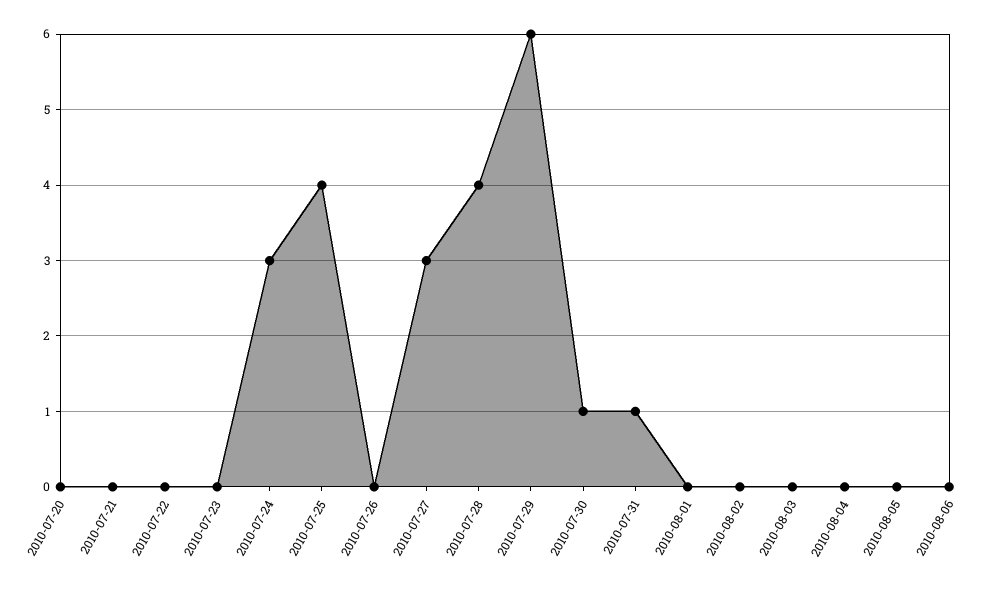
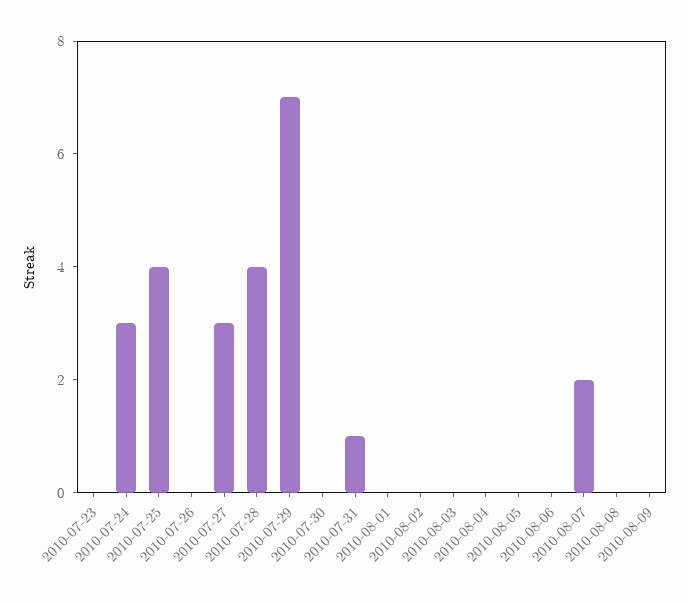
2010-07-20: 0 -> none
2010-07-21: 0 -> none
2010-07-22: 0 -> none
2010-07-29: 6 -> 7
2010-07-30: 1 -> 0
2010-08-07: none -> 2
2010-08-08: none -> 0
2010-08-09: none -> 0

